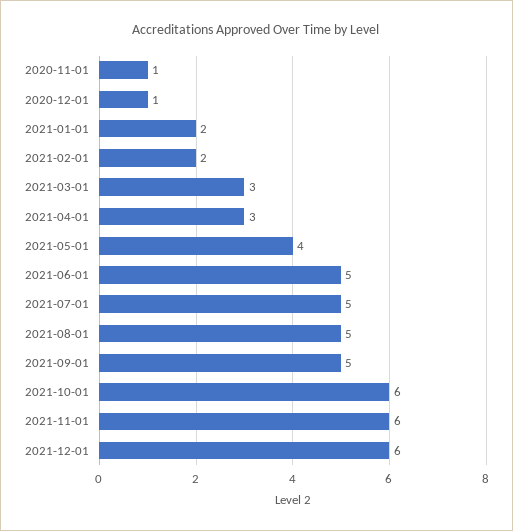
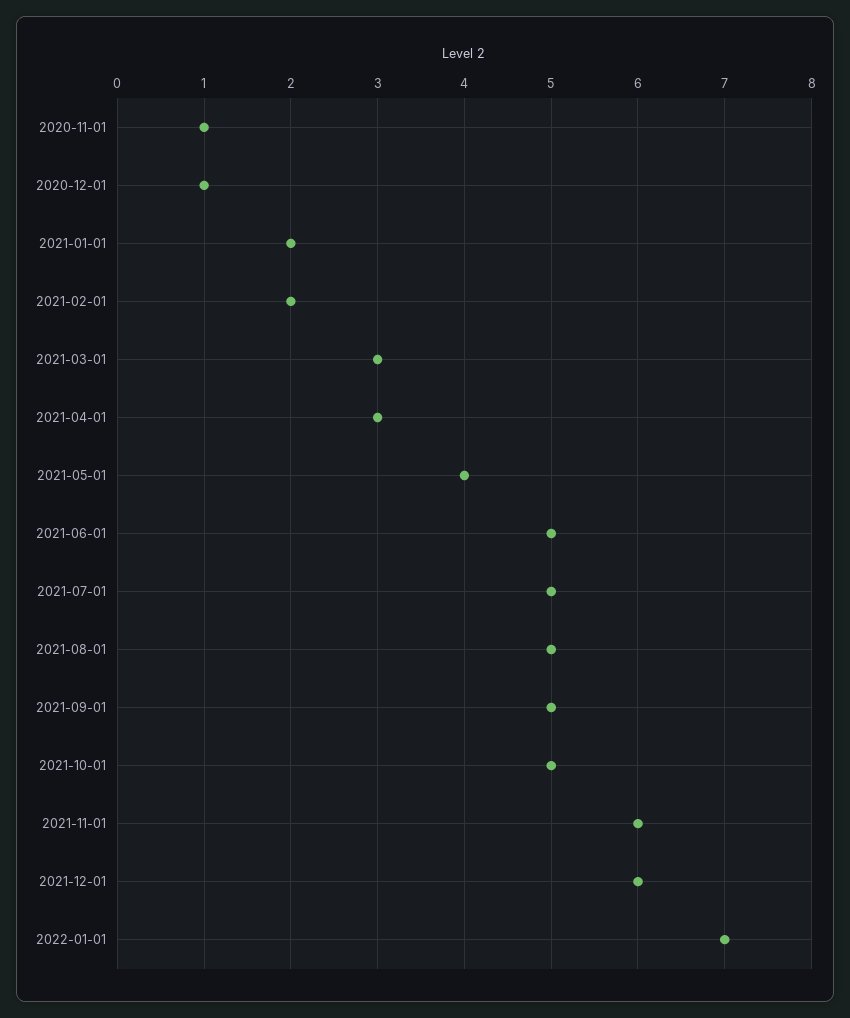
2021-10-01: 6 -> 5
2022-01-01: none -> 7

